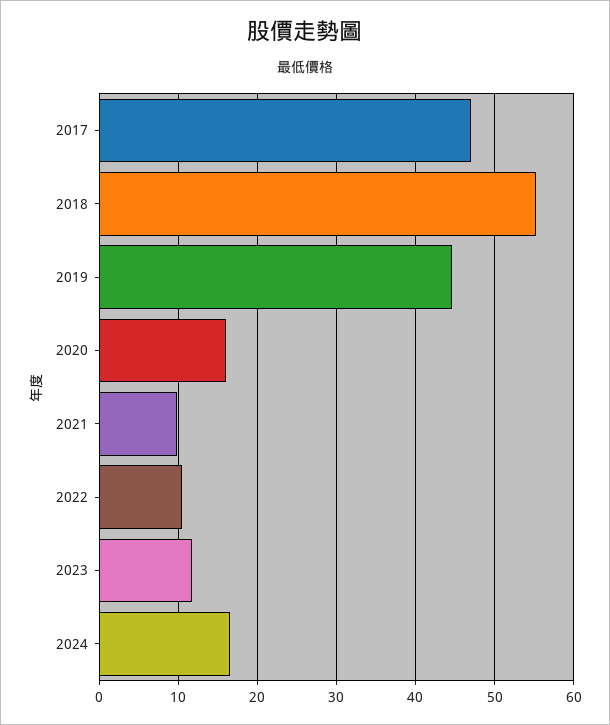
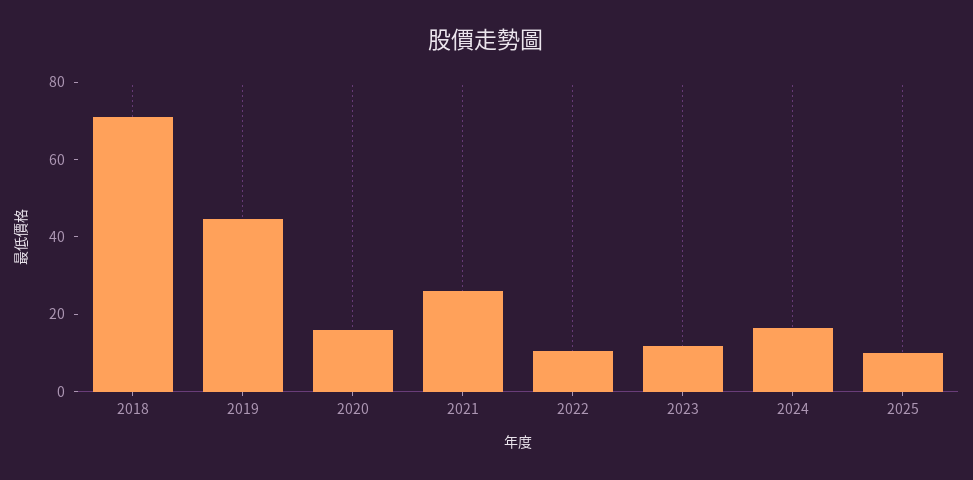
2017: 47 -> none
2018: 55 -> 70
2021: 10 -> 25
2025: none -> 10

